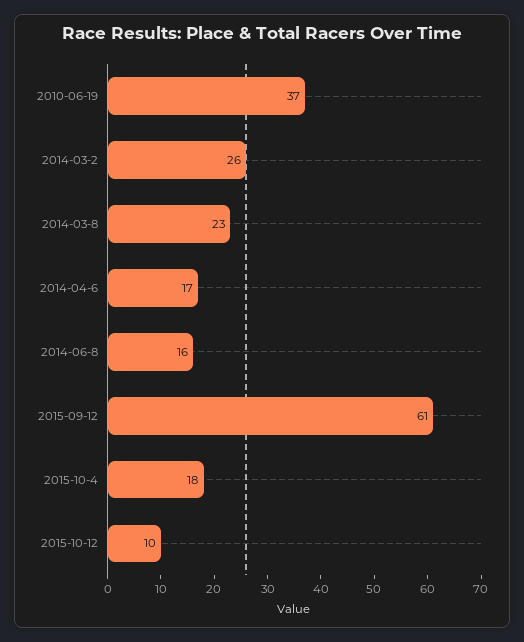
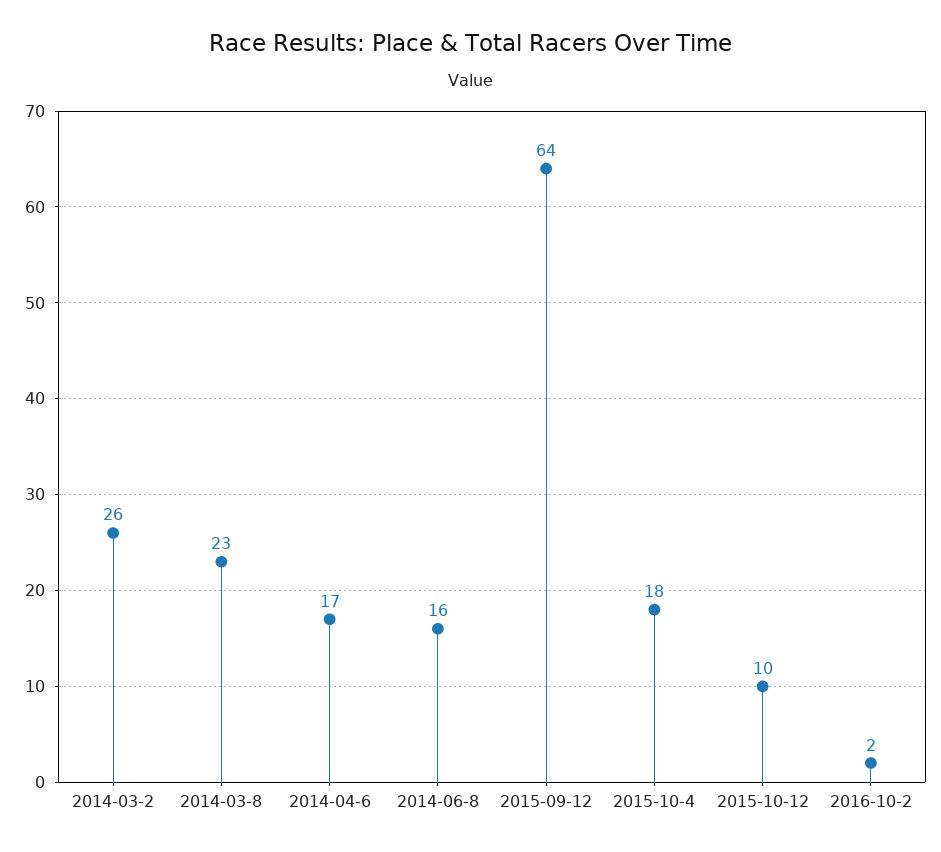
2010-06-19: 37 -> none
2015-09-12: 61 -> 64
2016-10-2: none -> 2

